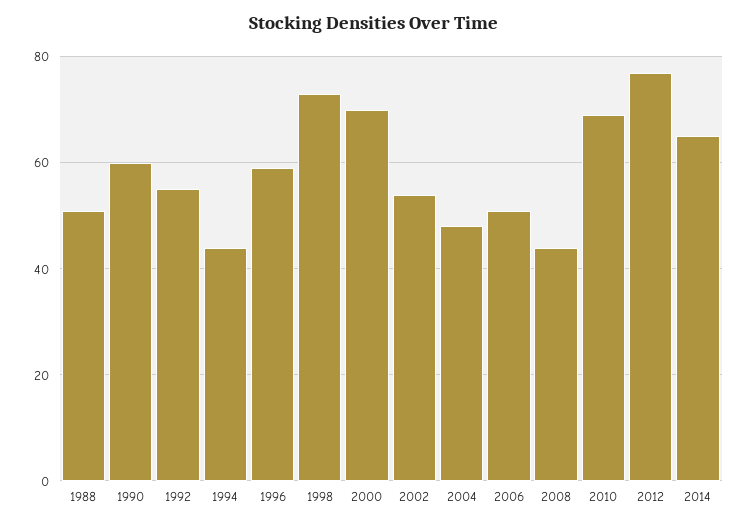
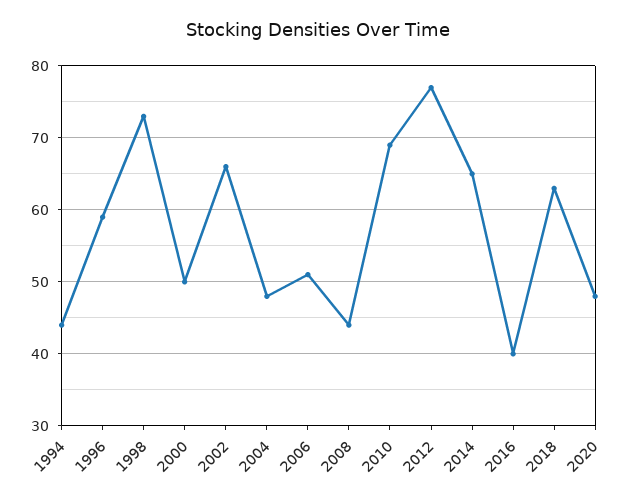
1988: 50 -> none
1990: 60 -> none
1992: 55 -> none
2000: 70 -> 50
2002: 55 -> 66
2016: none -> 40
2018: none -> 63
2020: none -> 48

